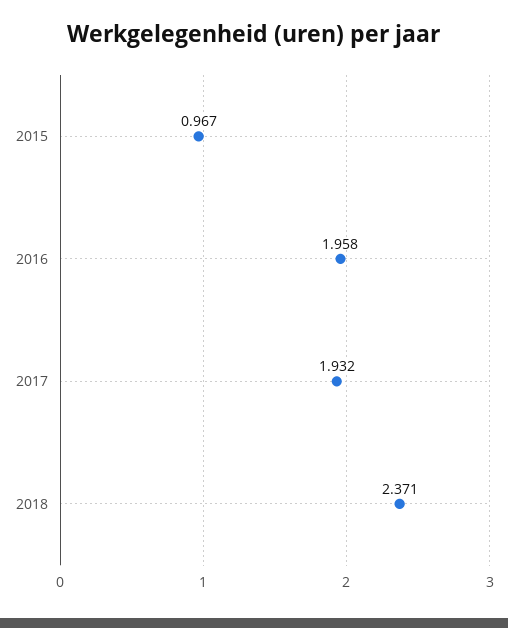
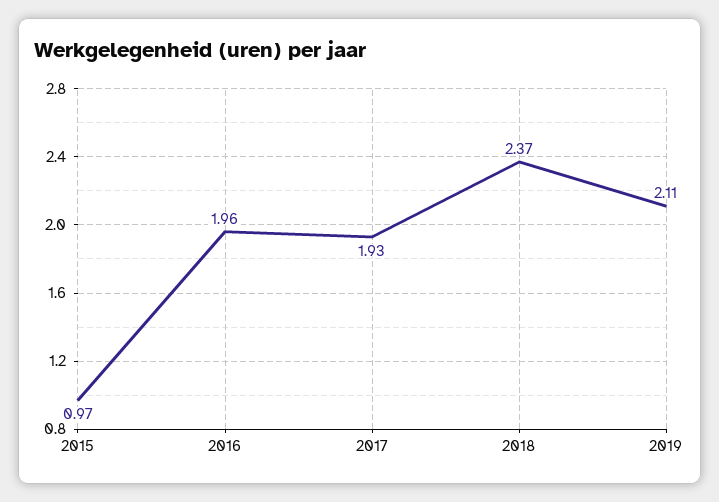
2019: none -> 2.11

